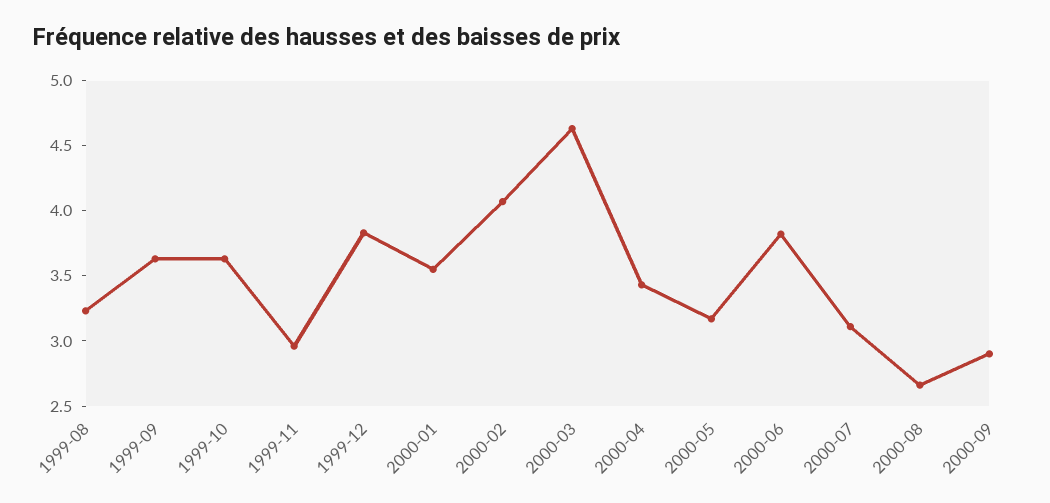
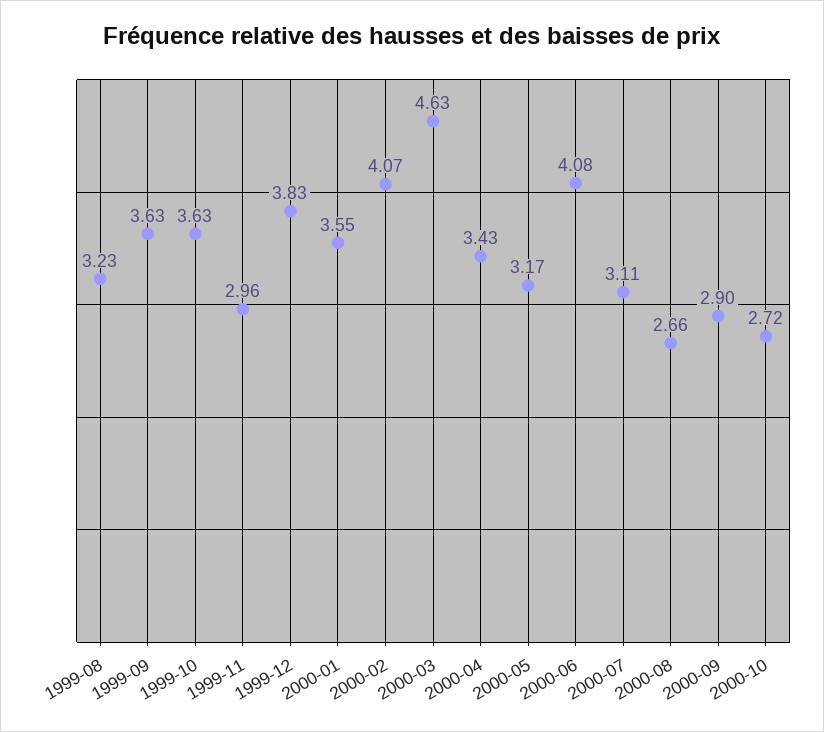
2000-06: 3.8 -> 4.08
2000-10: none -> 2.72

